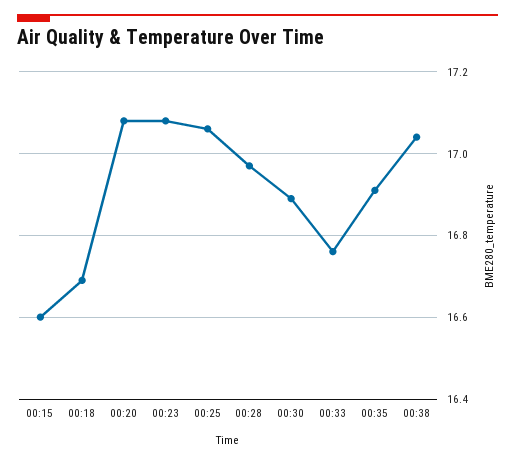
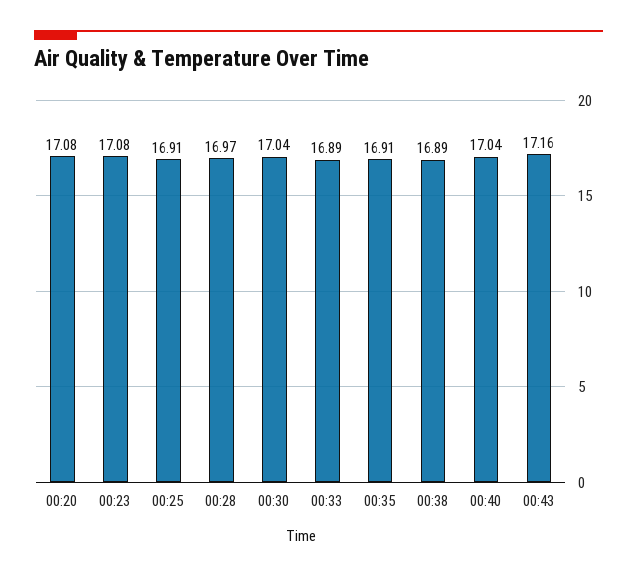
00:15: 16.6 -> none
00:18: 16.7 -> none
00:25: 17.05 -> 16.91
00:30: 16.9 -> 17.04
00:33: 16.75 -> 16.89
00:38: 17.05 -> 16.89
00:40: none -> 17.04
00:43: none -> 17.16

